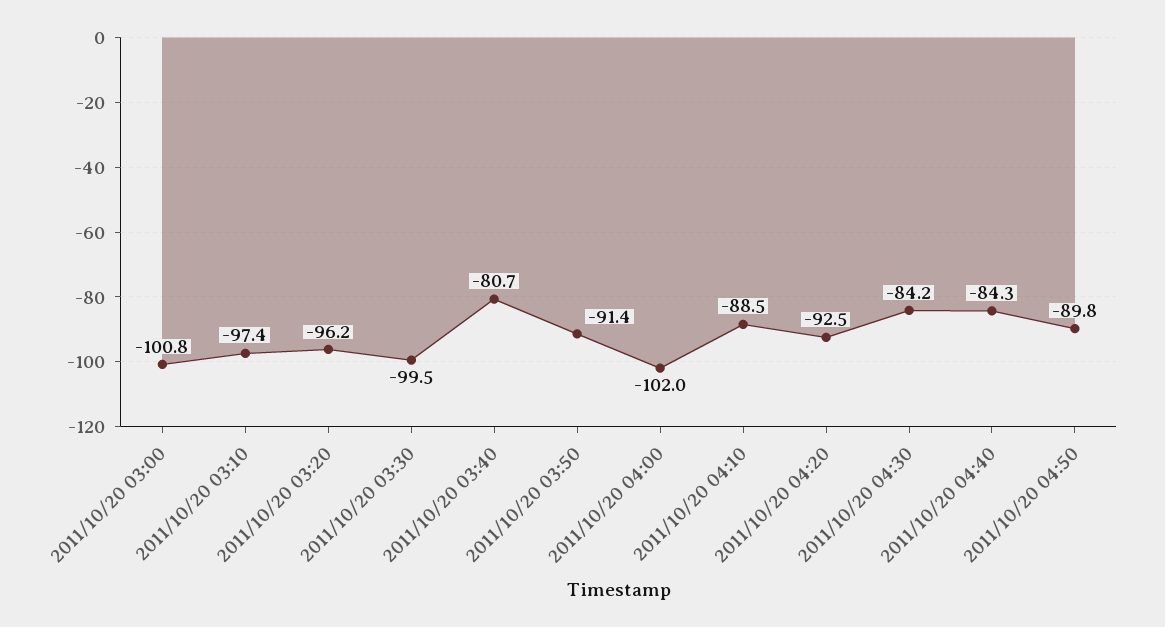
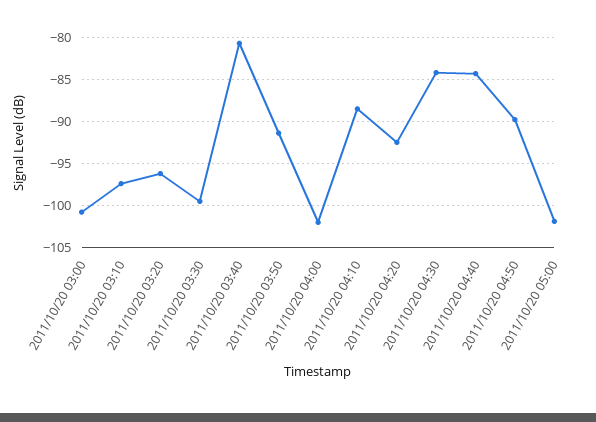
2011/10/20 05:00: none -> -102

